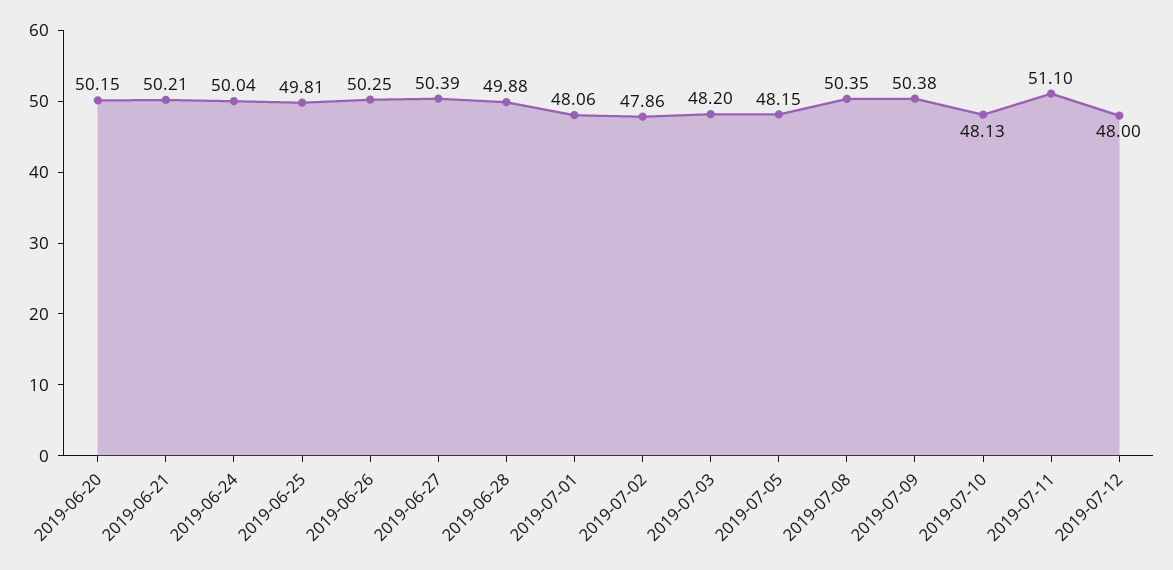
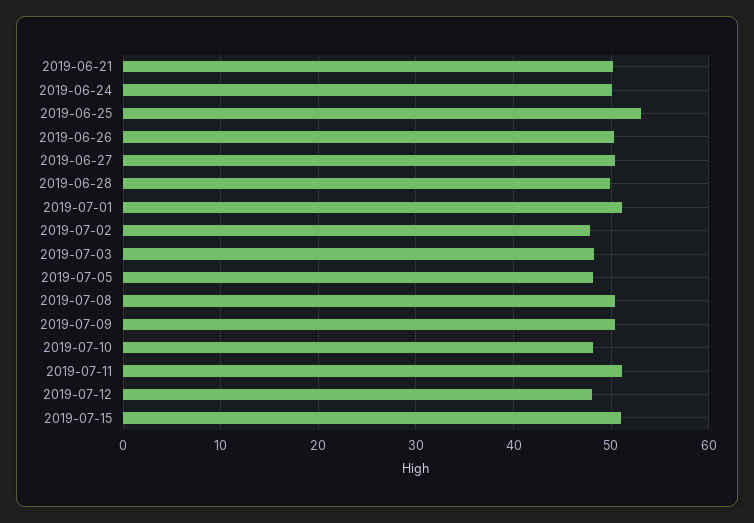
2019-06-20: 50.15 -> none
2019-06-25: 49.81 -> 53
2019-07-01: 48.06 -> 51
2019-07-15: none -> 51

